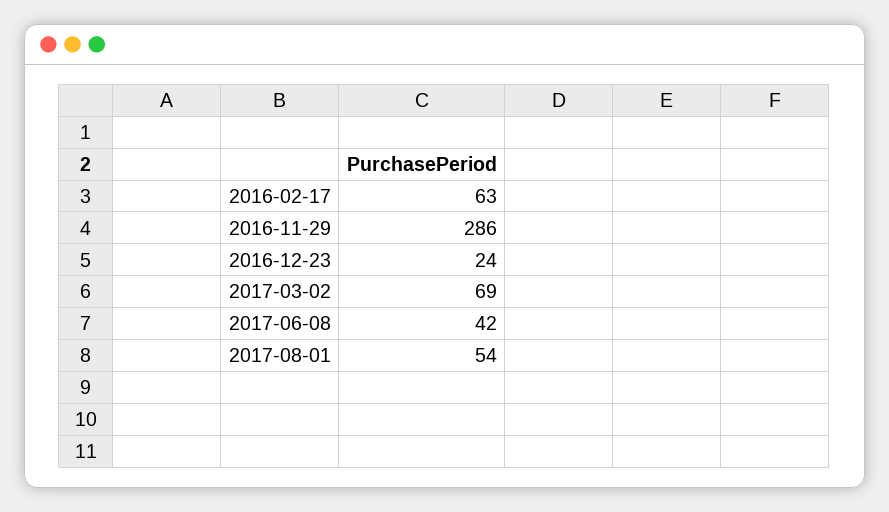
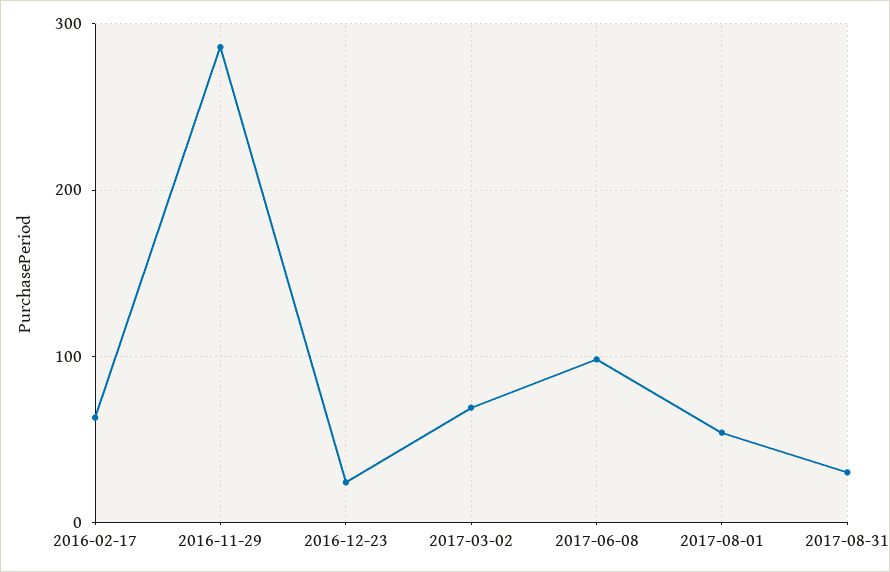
2017-06-08: 42 -> 100
2017-08-31: none -> 30

